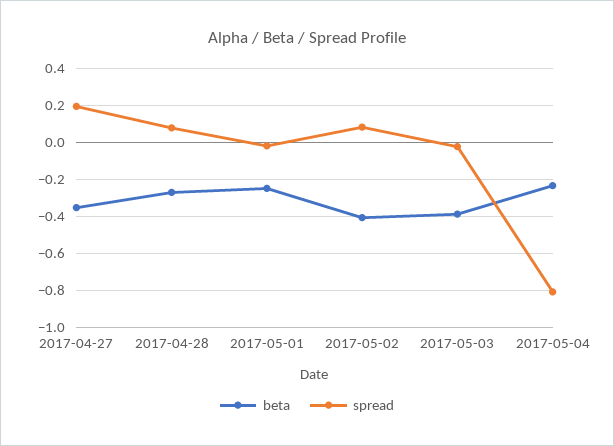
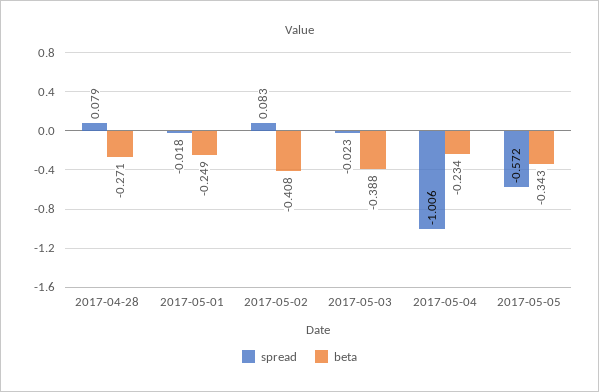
beta, 2017-04-27: -0.35 -> none
spread, 2017-04-27: 0.2 -> none
spread, 2017-05-04: -0.8 -> -1.006
spread, 2017-05-05: none -> -0.572
beta, 2017-05-05: none -> -0.343

